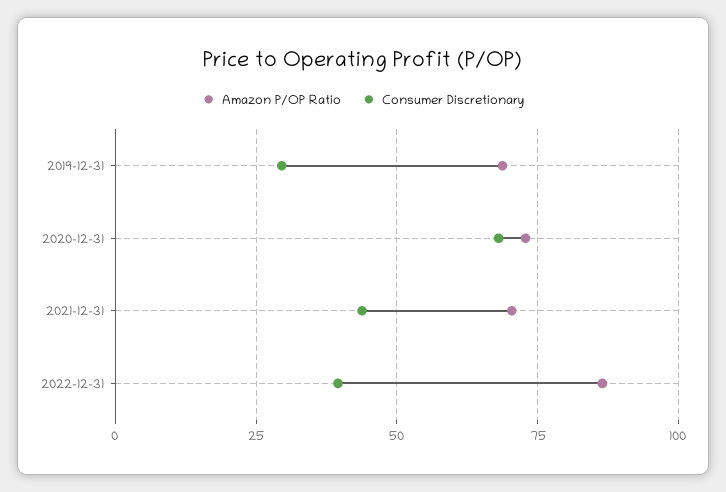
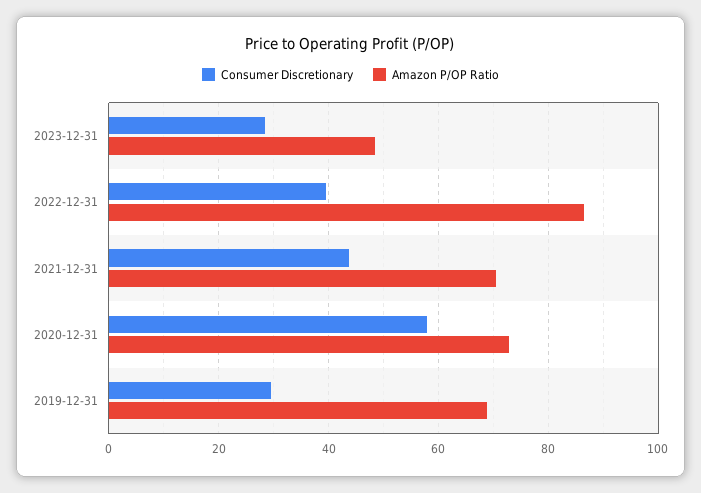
Consumer Discretionary, 2020-12-31: 67.5 -> 58
Consumer Discretionary, 2023-12-31: none -> 28
Amazon P/OP Ratio, 2023-12-31: none -> 48

